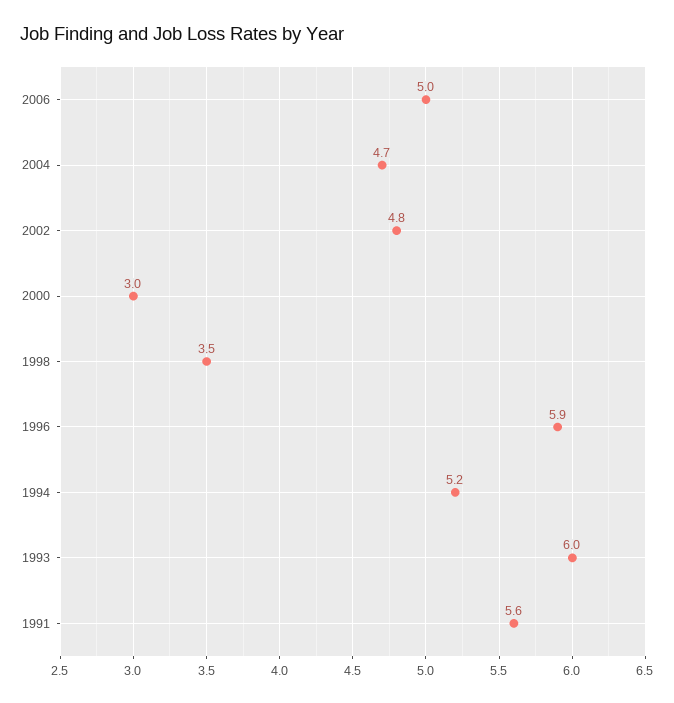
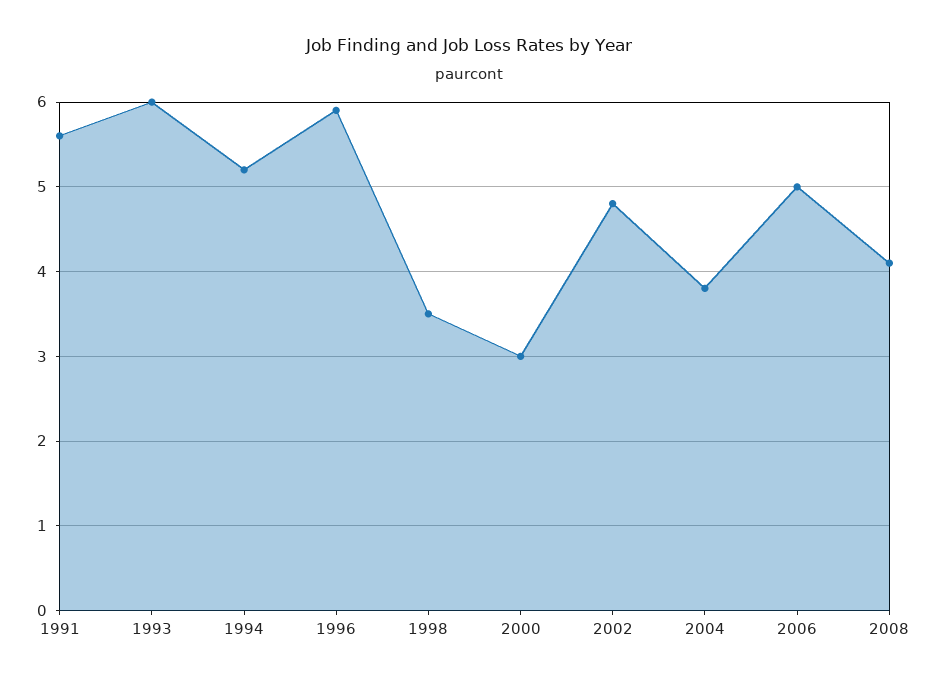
2004: 4.7 -> 3.8
2008: none -> 4.1

